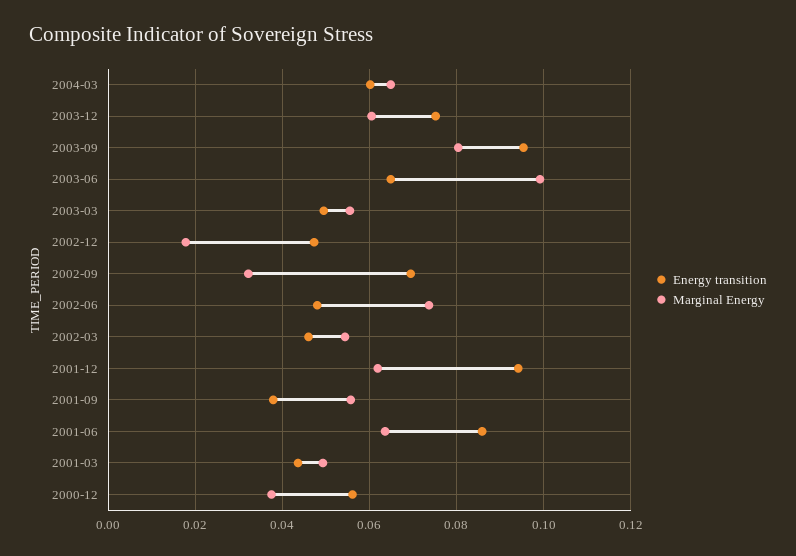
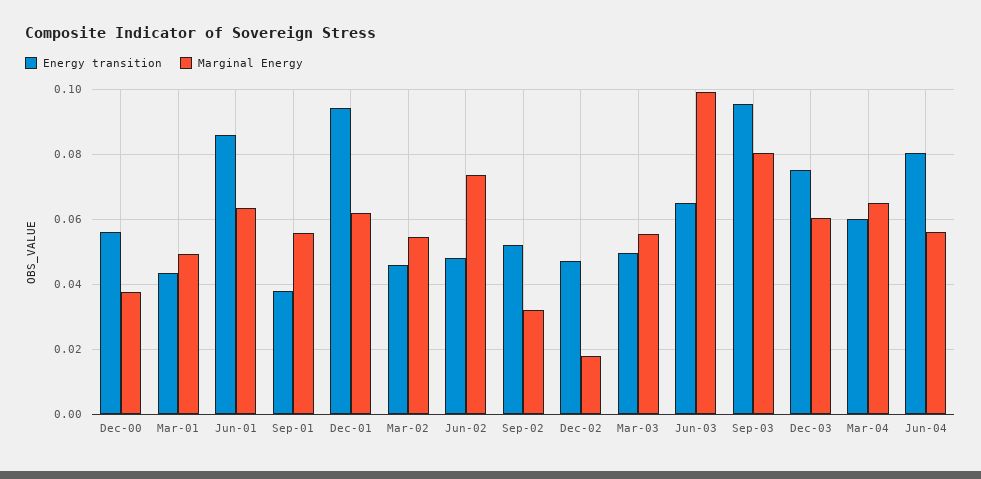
Energy transition, 2002-09: 0.07 -> 0.052
Energy transition, Jun-04: none -> 0.08
Marginal Energy, Jun-04: none -> 0.056

